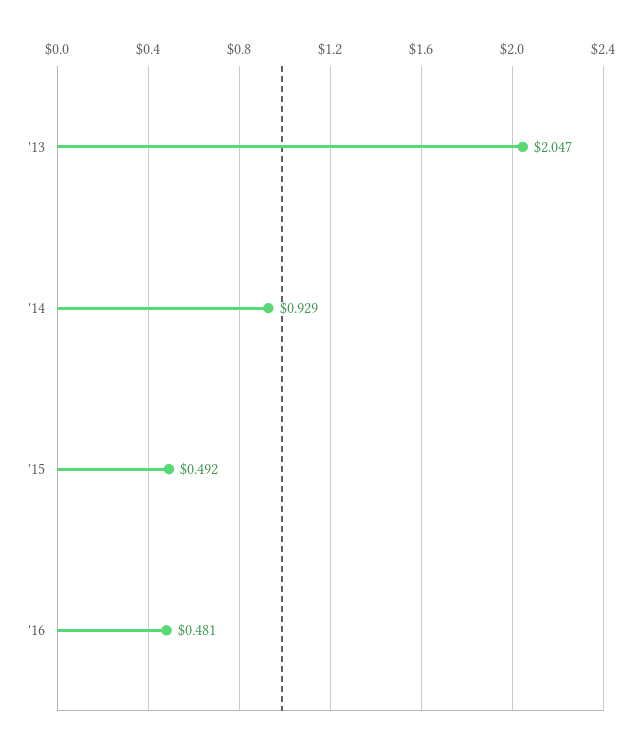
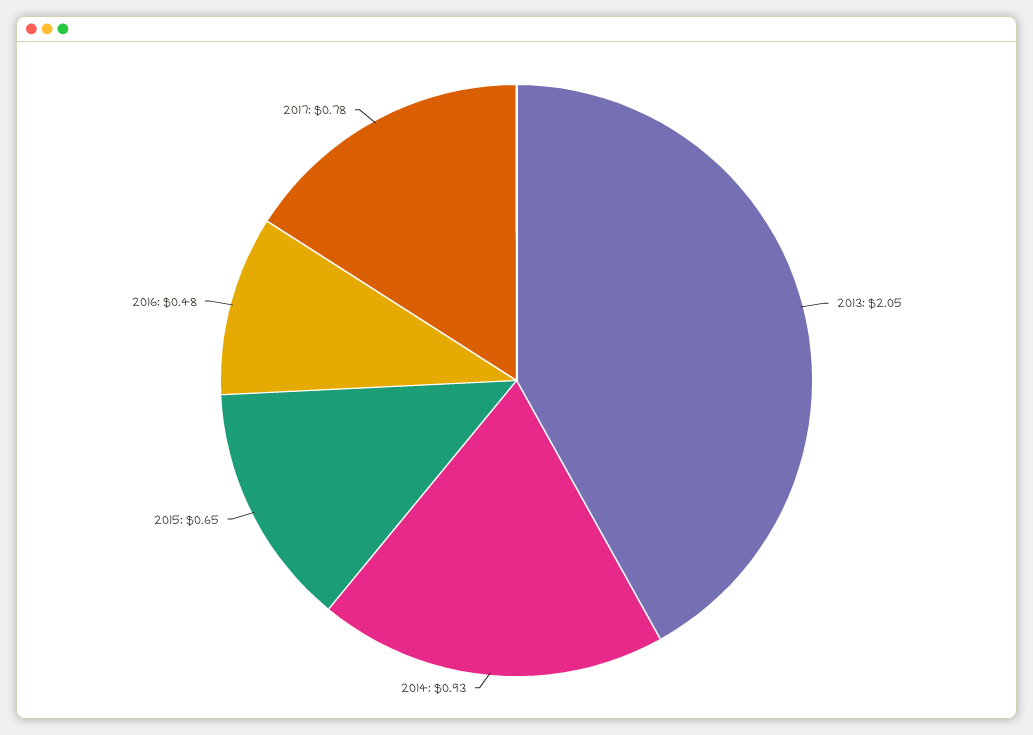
'15: 0.492 -> 0.65
2017: none -> 0.78

